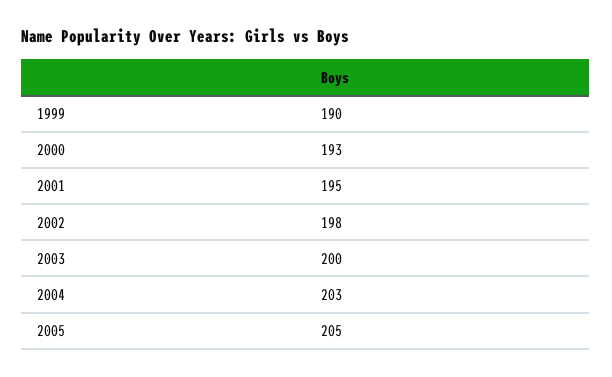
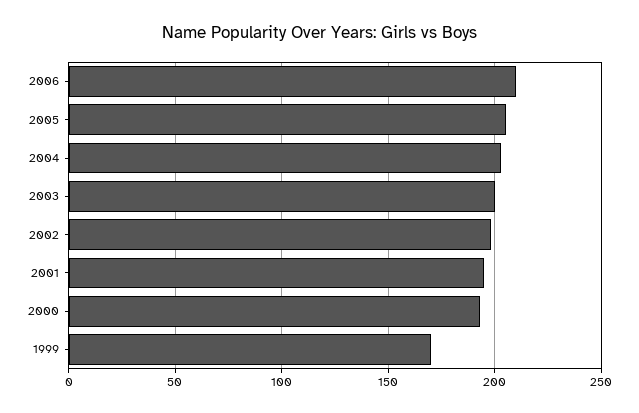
1999: 190 -> 170
2006: none -> 210

